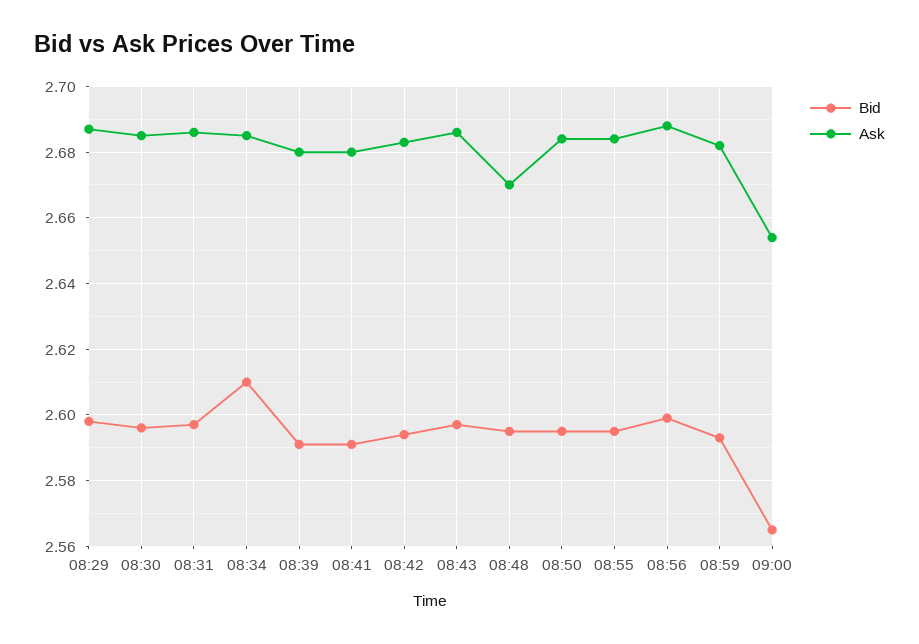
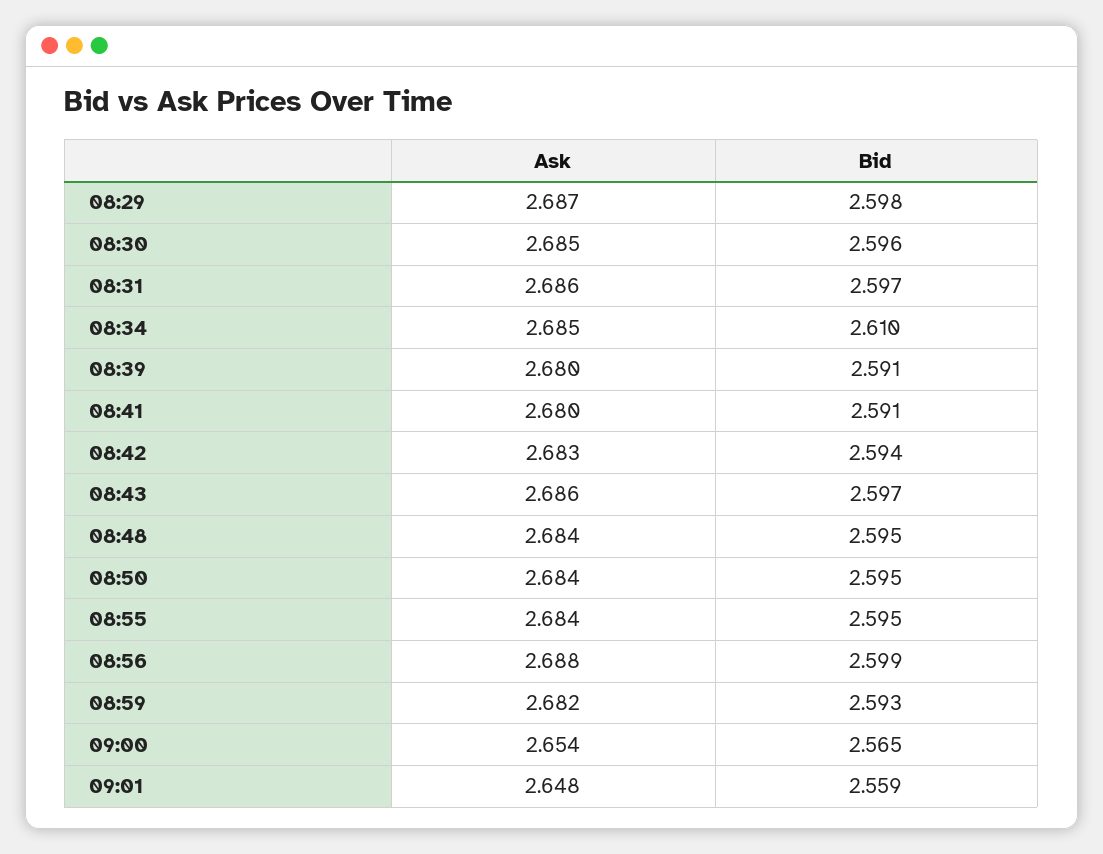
Ask, 08:48: 2.67 -> 2.684
Ask, 09:01: none -> 2.648
Bid, 09:01: none -> 2.559

